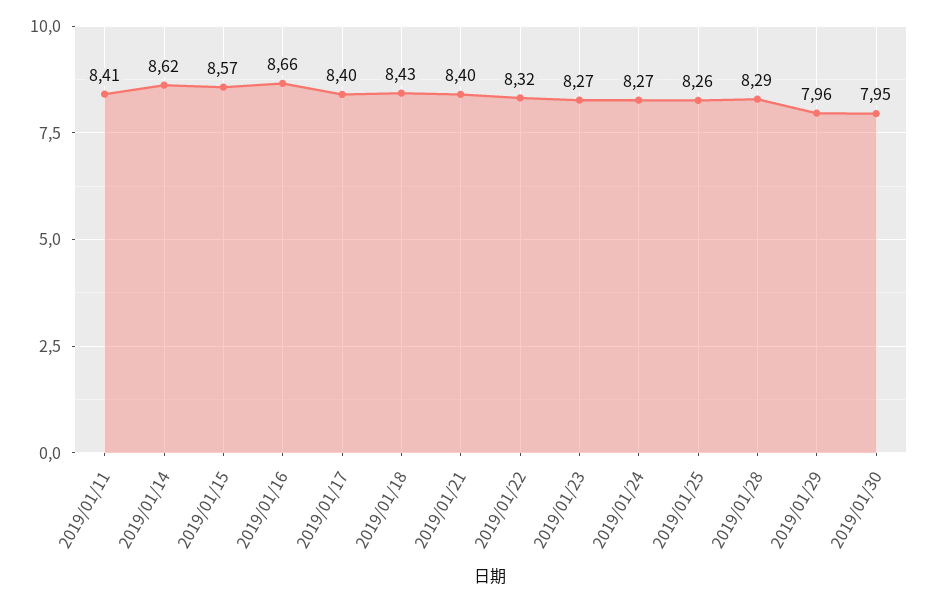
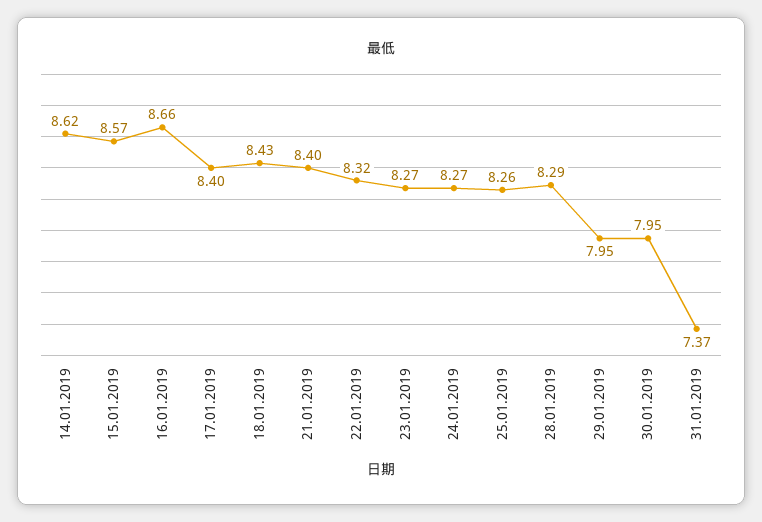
2019/01/11: 8.41 -> none
2019/01/29: 7.96 -> 7.95
31.01.2019: none -> 7.37

